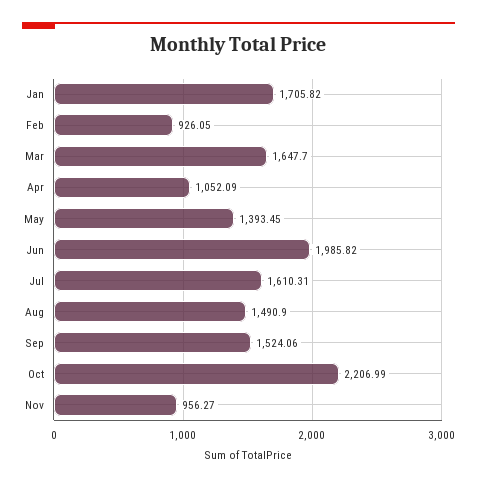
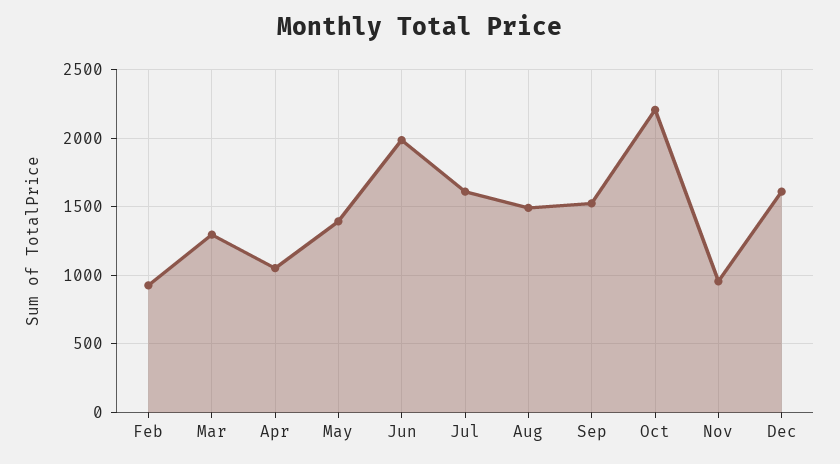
Jan: 1705.82 -> none
Mar: 1647.7 -> 1300
Dec: none -> 1600

